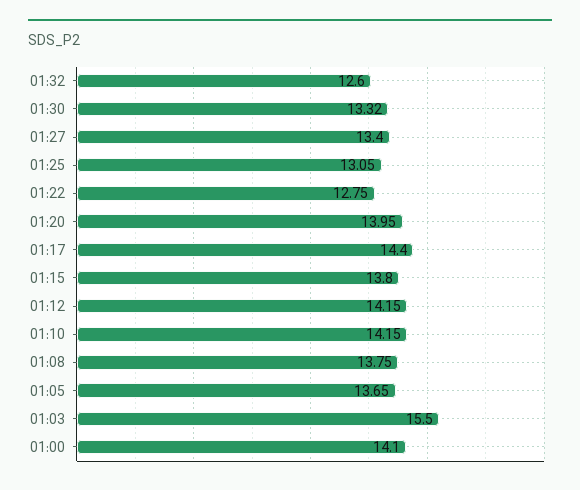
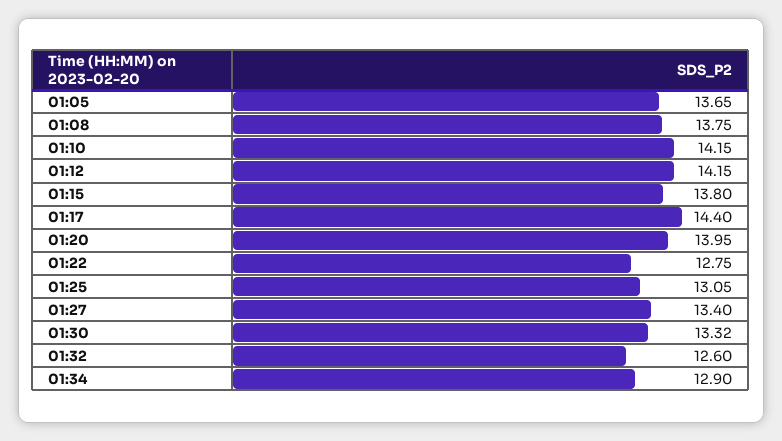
01:03: 15.5 -> none
01:00: 14.1 -> none
01:34: none -> 12.9

